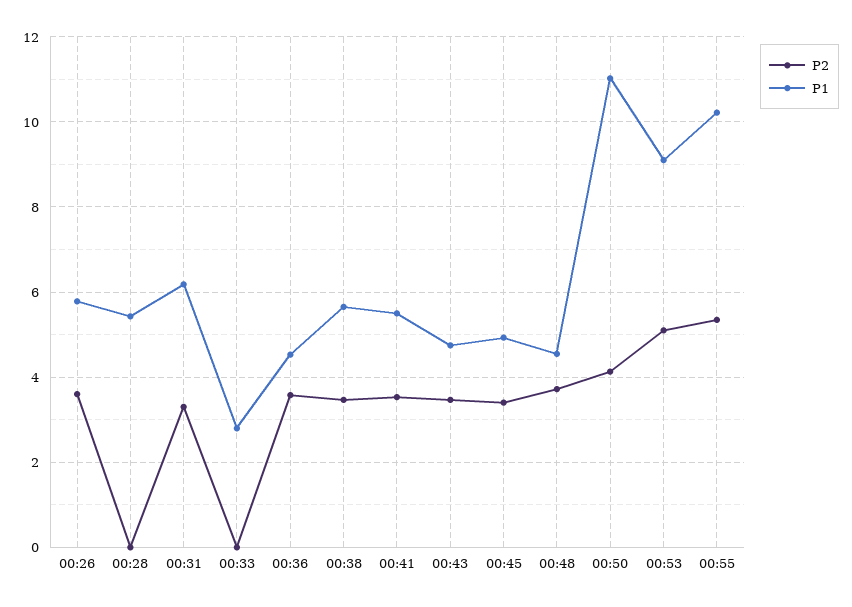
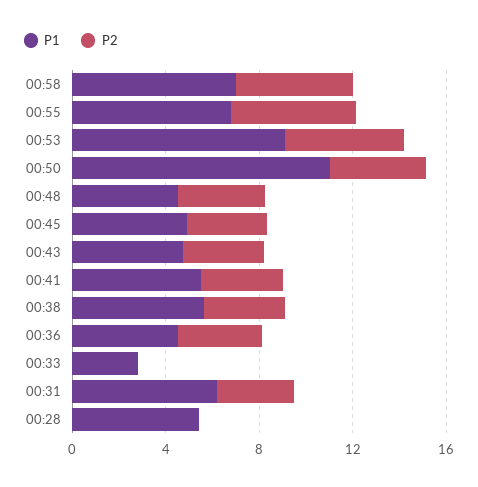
P2, 00:26: 3.6 -> none
P1, 00:26: 5.8 -> none
P1, 00:55: 10.2 -> 7
P1, 00:58: none -> 7
P2, 00:58: none -> 5

